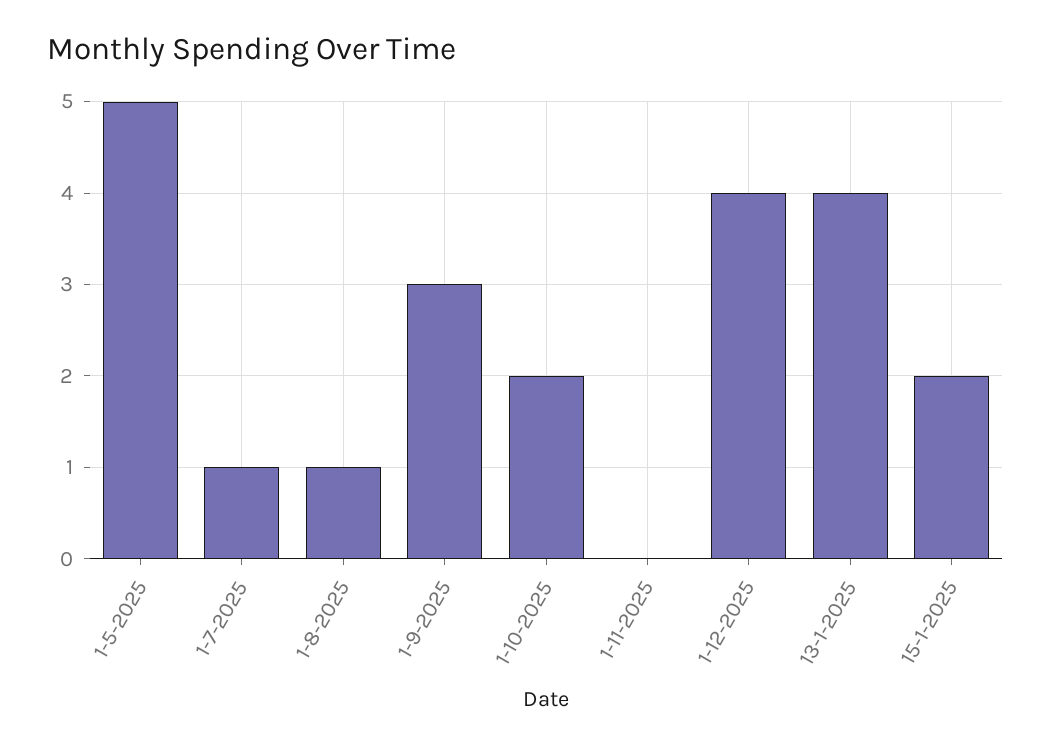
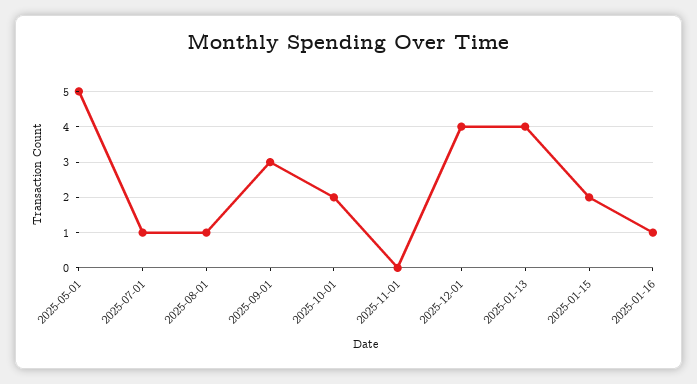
2025-01-16: none -> 1

